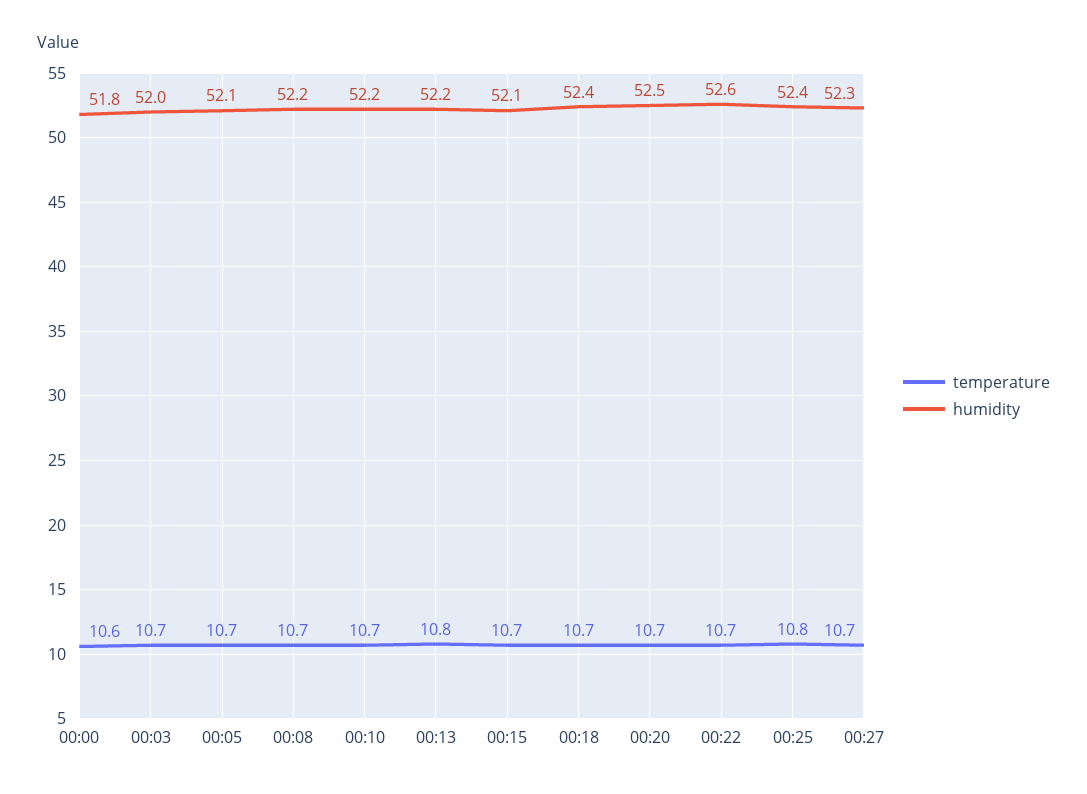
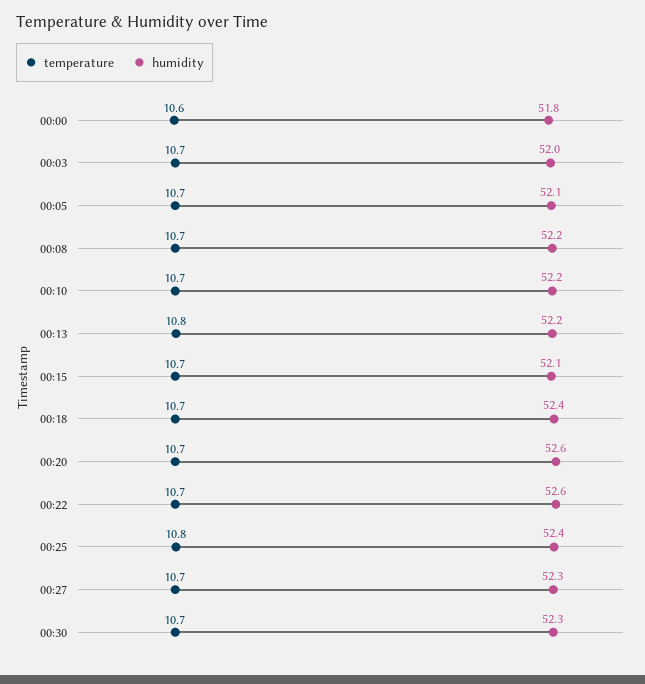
humidity, 00:20: 52.5 -> 52.6
temperature, 00:30: none -> 10.7
humidity, 00:30: none -> 52.3

